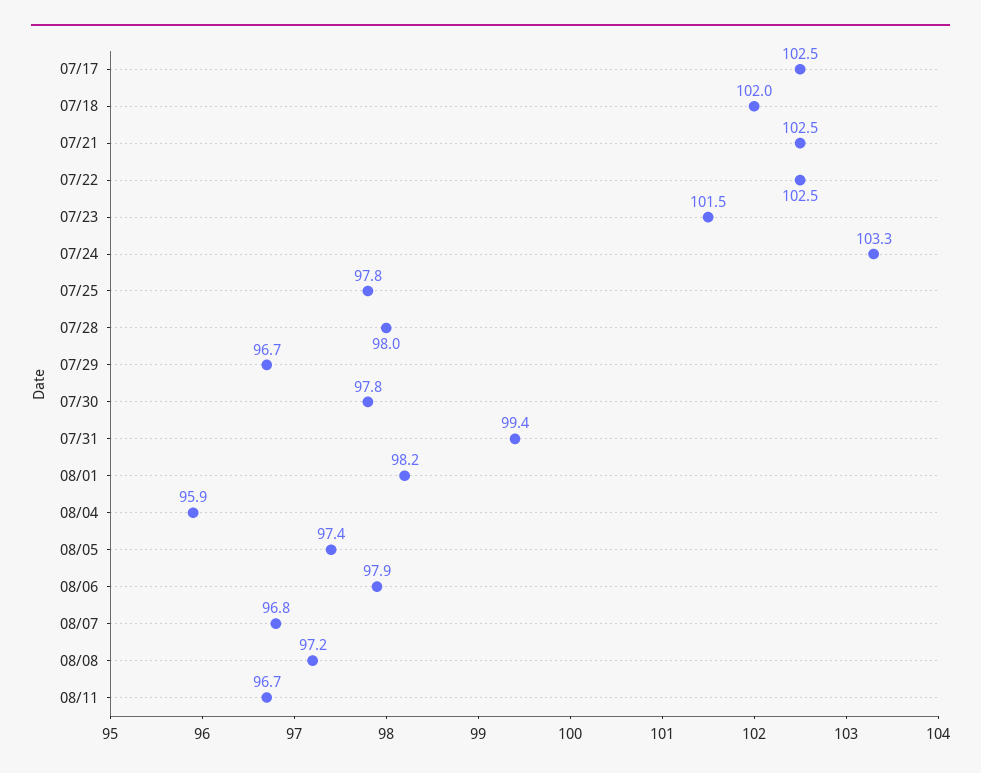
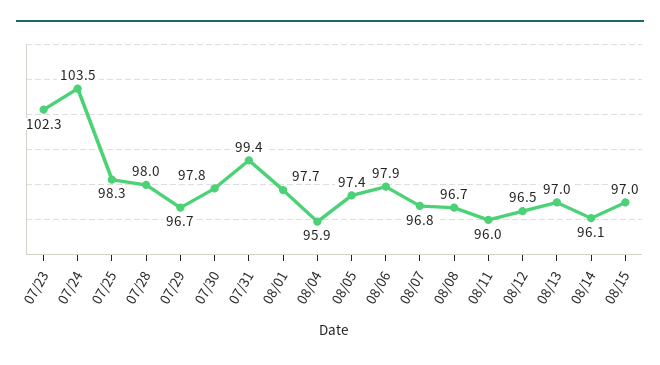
07/17: 102.5 -> none
07/18: 102 -> none
07/21: 102.5 -> none
07/22: 102.5 -> none
07/23: 101.5 -> 102.3
07/24: 103.3 -> 103.5
07/25: 97.8 -> 98.3
08/01: 98.2 -> 97.7
08/08: 97.2 -> 96.7
08/11: 96.7 -> 96
08/12: none -> 96.5
08/13: none -> 97
08/14: none -> 96.1
08/15: none -> 97

